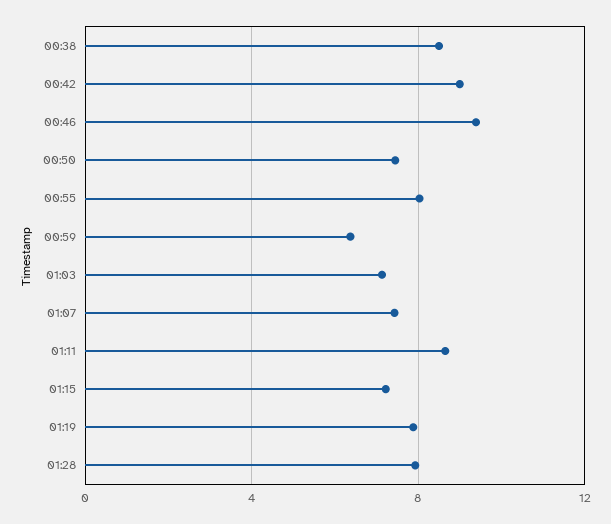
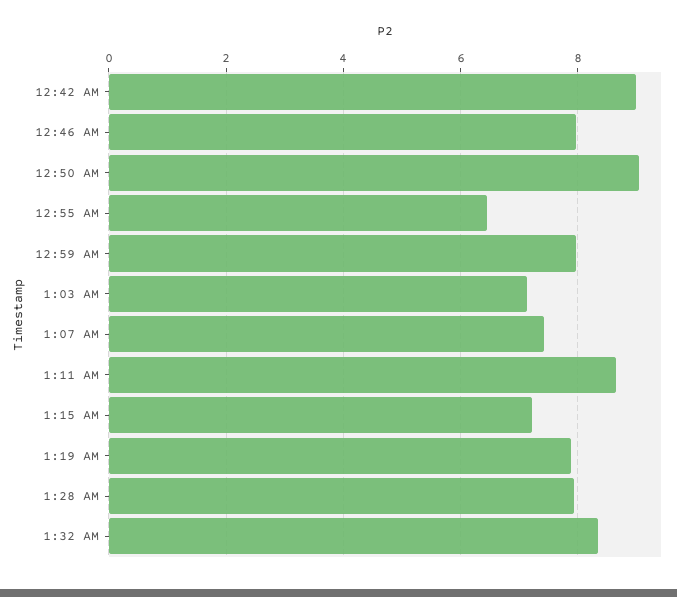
00:38: 8.5 -> none
00:46: 9.5 -> 8
00:50: 7.5 -> 9
00:55: 8 -> 6.4
00:59: 6.5 -> 8
1:32 AM: none -> 8.4

